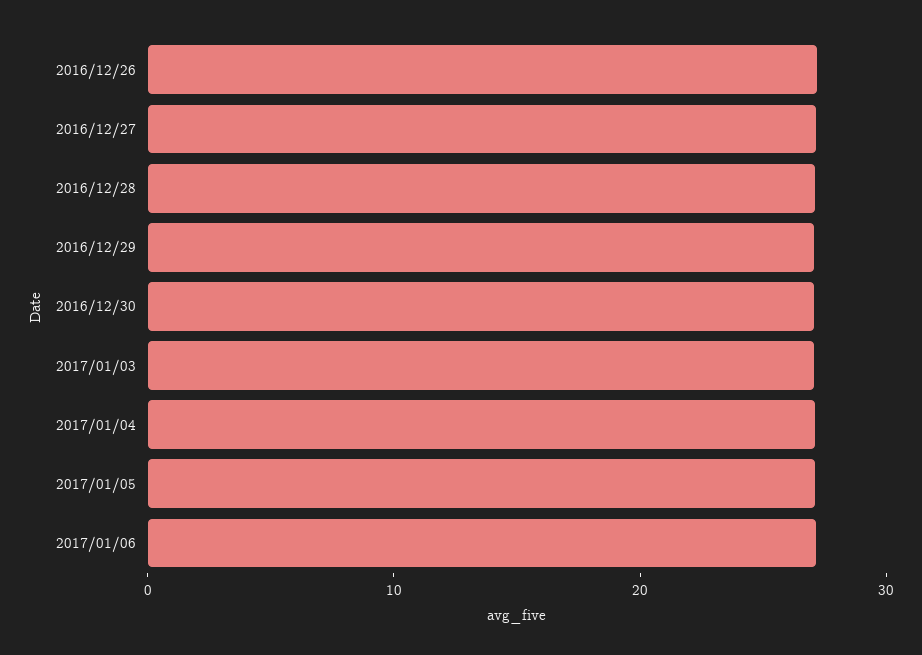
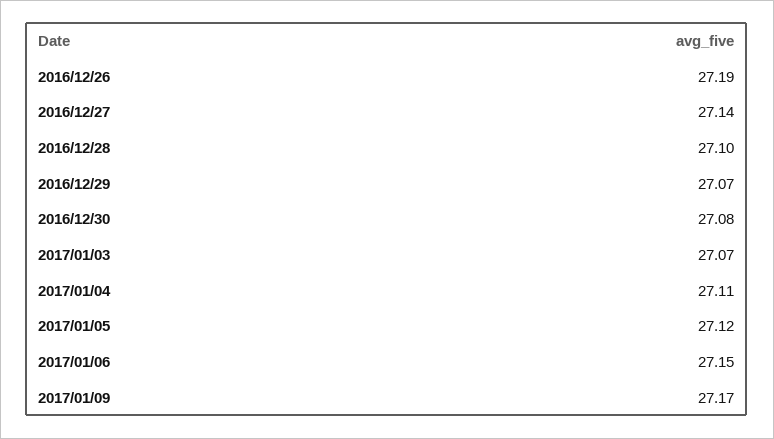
2017/01/09: none -> 27.17

